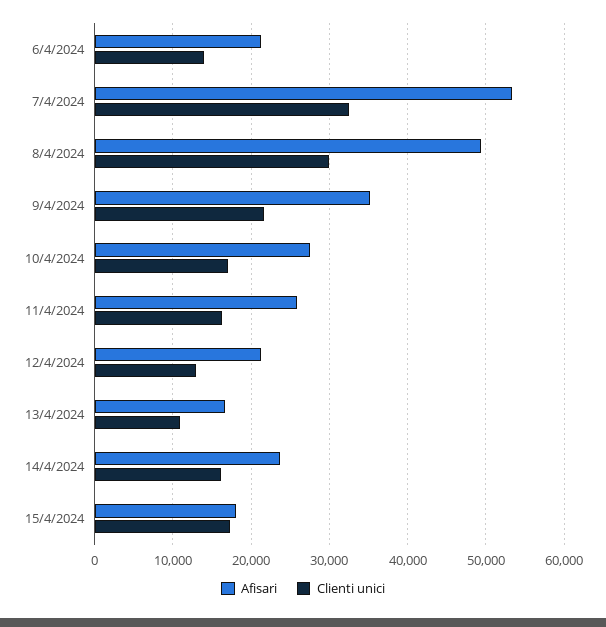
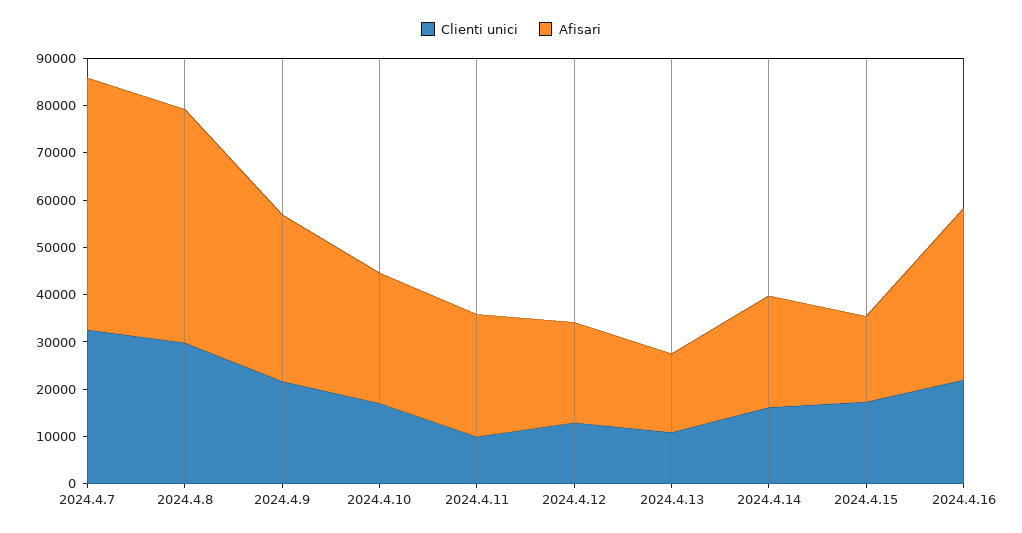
Afisari, 6/4/2024: 21000 -> none
Clienti unici, 6/4/2024: 14000 -> none
Clienti unici, 11/4/2024: 16000 -> 10000
Clienti unici, 2024.4.16: none -> 22000
Afisari, 2024.4.16: none -> 36000

